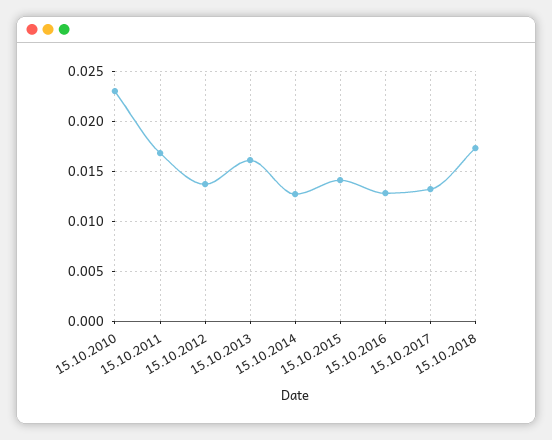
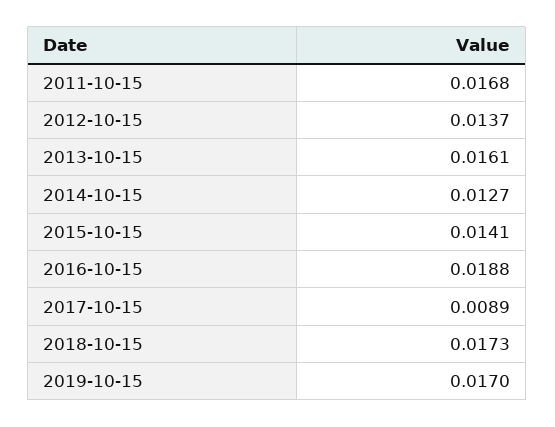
15.10.2010: 0.023 -> none
15.10.2016: 0.013 -> 0.0188
15.10.2017: 0.013 -> 0.0089
2019-10-15: none -> 0.017

